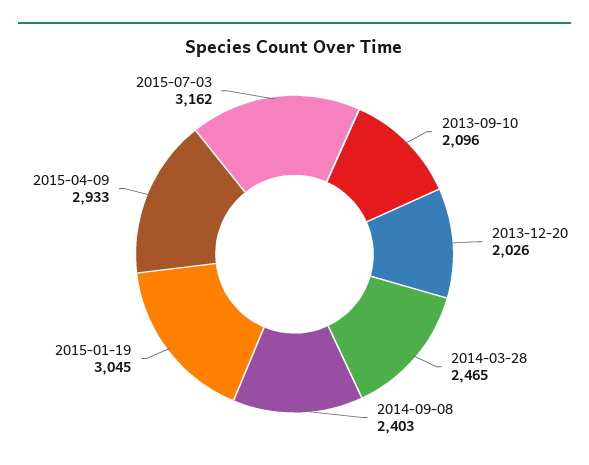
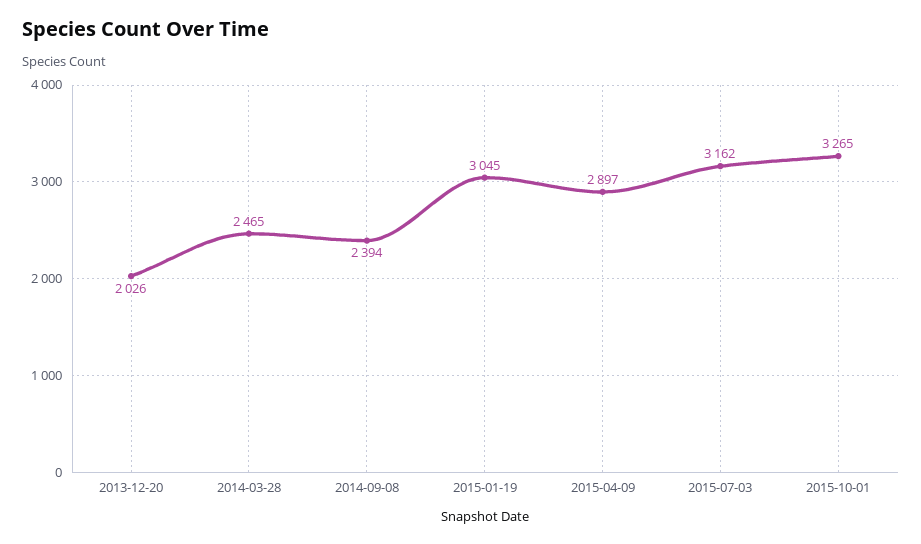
2013-09-10: 2096 -> none
2014-09-08: 2403 -> 2394
2015-04-09: 2933 -> 2897
2015-10-01: none -> 3265

